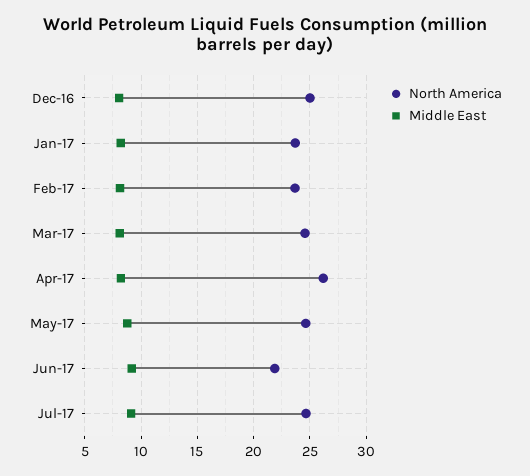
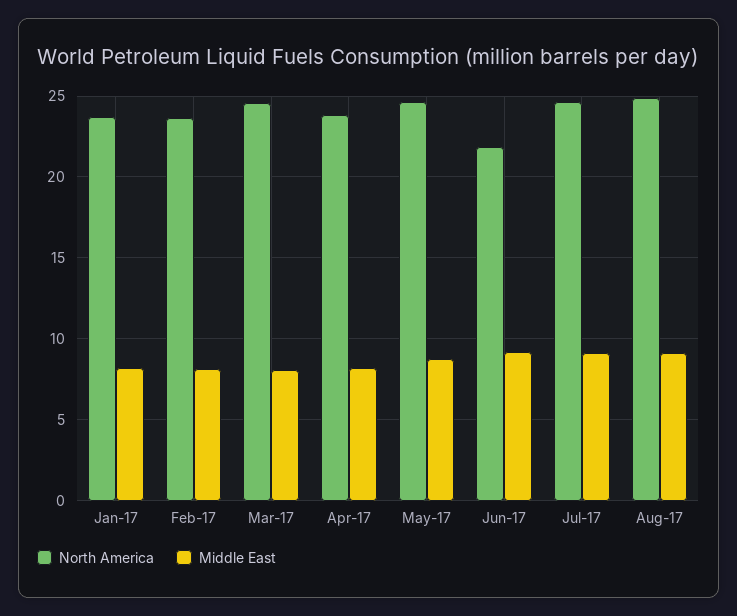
North America, Dec-16: 25 -> none
Middle East, Dec-16: 8 -> none
North America, Apr-17: 26 -> 24
North America, Aug-17: none -> 25
Middle East, Aug-17: none -> 9

